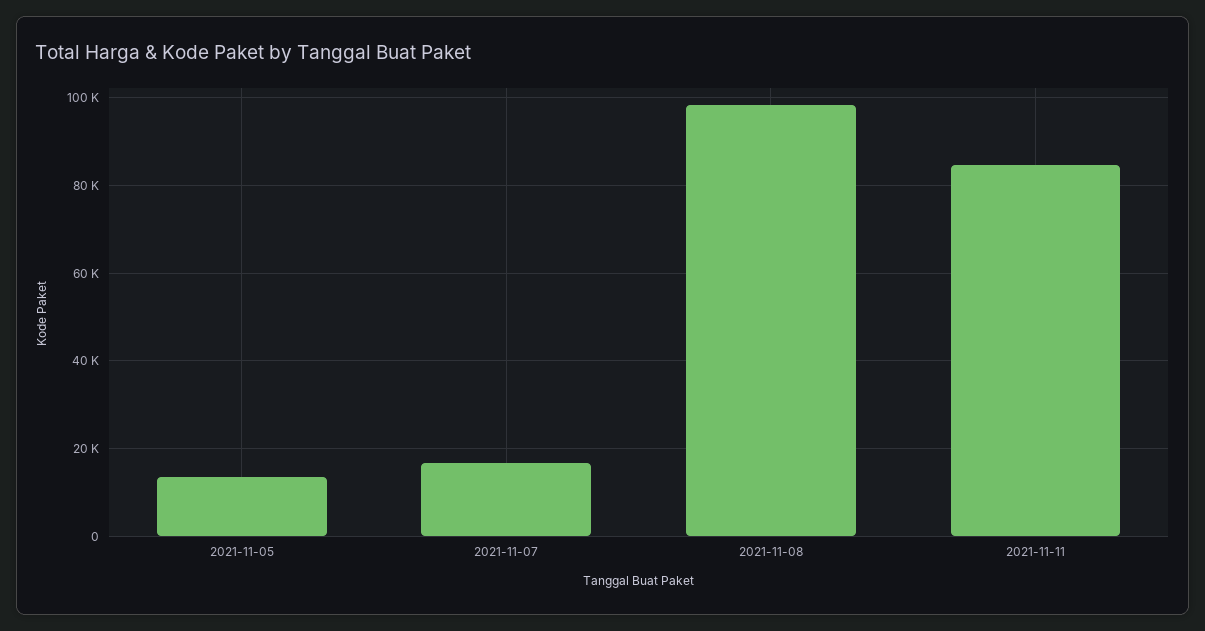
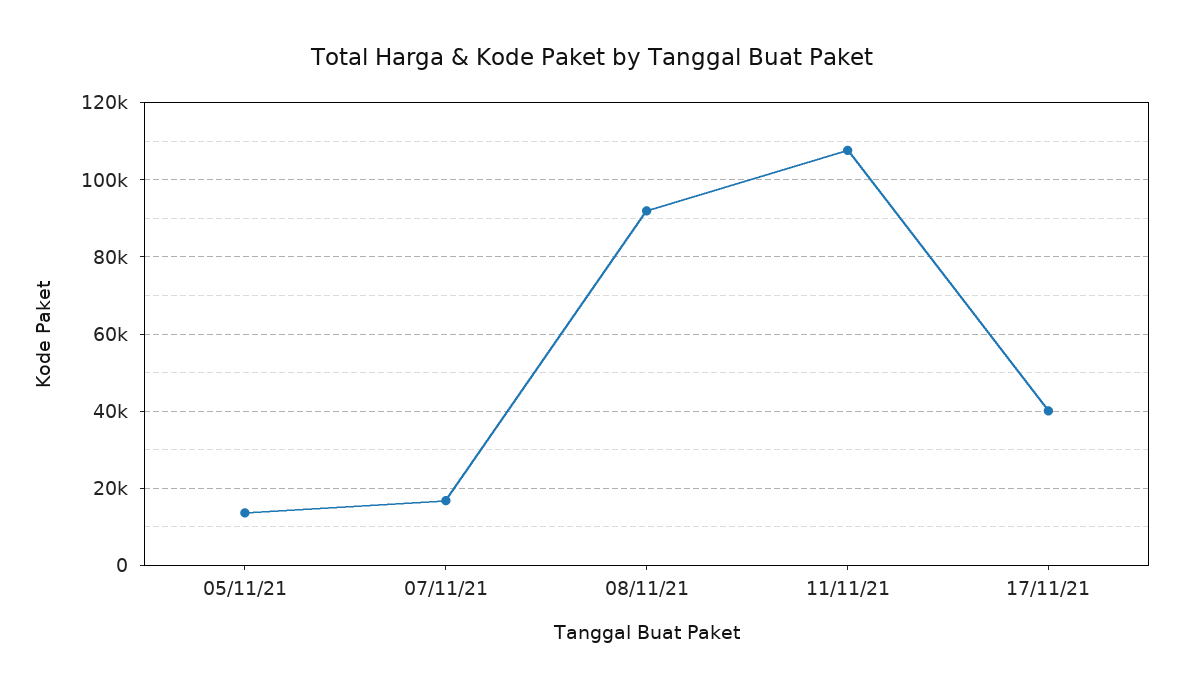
2021-11-08: 98000 -> 92000
2021-11-11: 84000 -> 108000
17/11/21: none -> 40000

